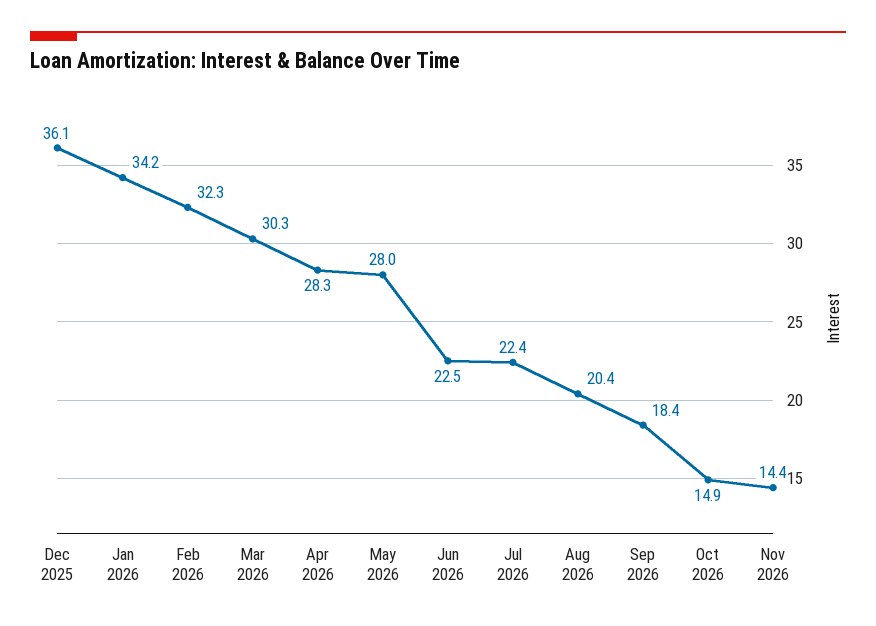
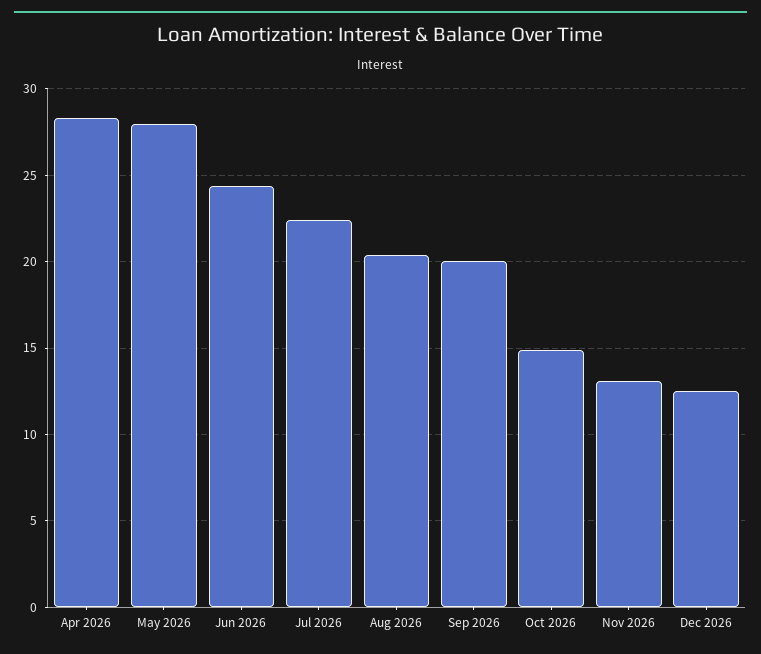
Dec 2025: 36.1 -> none
Jan 2026: 34.2 -> none
Feb 2026: 32.3 -> none
Mar 2026: 30.3 -> none
Jun 2026: 22.5 -> 24.5
Sep 2026: 18.4 -> 20
Nov 2026: 14.4 -> 13
Dec 2026: none -> 12.5

